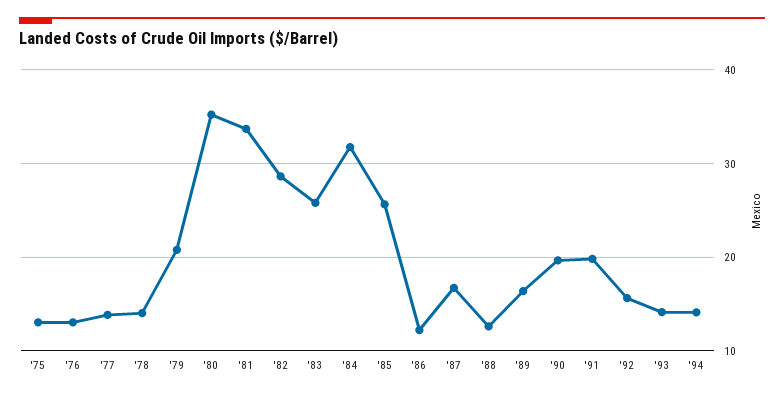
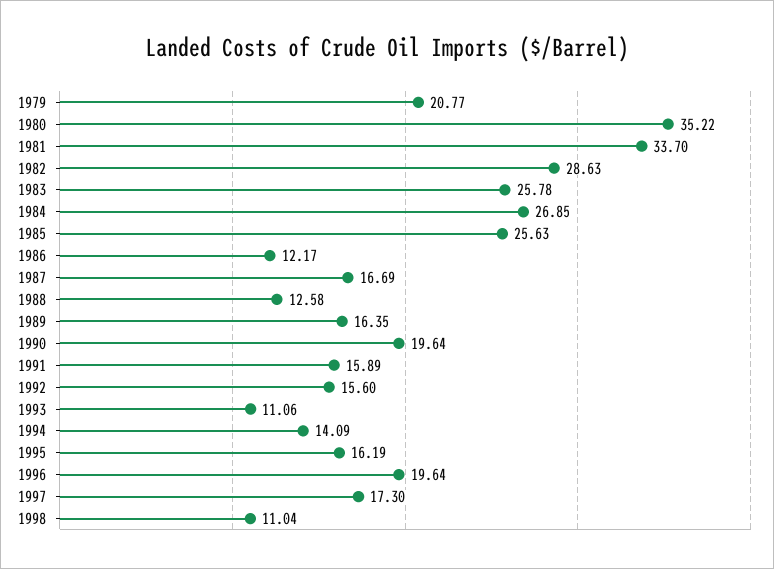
'75: 13 -> none
'76: 13 -> none
'77: 14 -> none
'78: 14 -> none
'84: 32 -> 26.85
'91: 20 -> 15.89
'93: 14 -> 11.06
1995: none -> 16.19
1996: none -> 19.64
1997: none -> 17.3
1998: none -> 11.04

